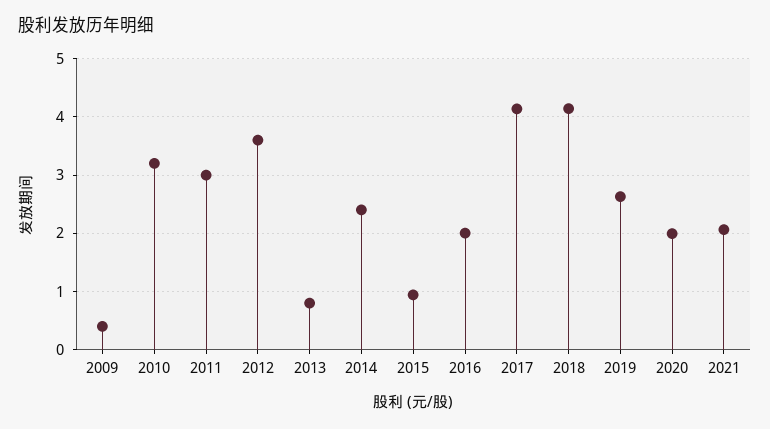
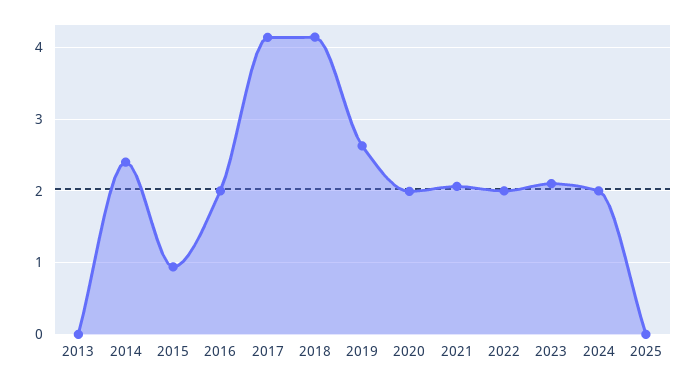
2009: 0.4 -> none
2010: 3.2 -> none
2011: 3 -> none
2012: 3.6 -> none
2013: 0.8 -> 0
2022: none -> 2
2023: none -> 2.1
2024: none -> 2
2025: none -> 0

